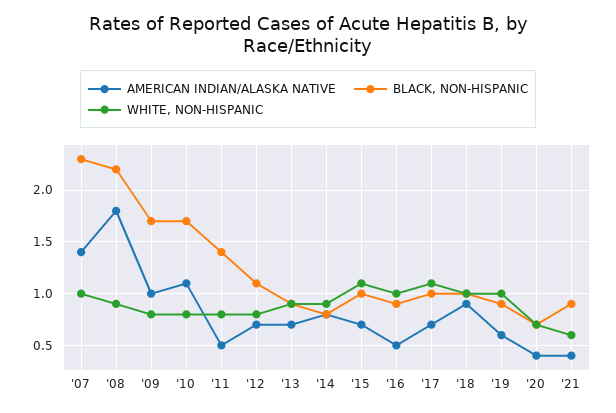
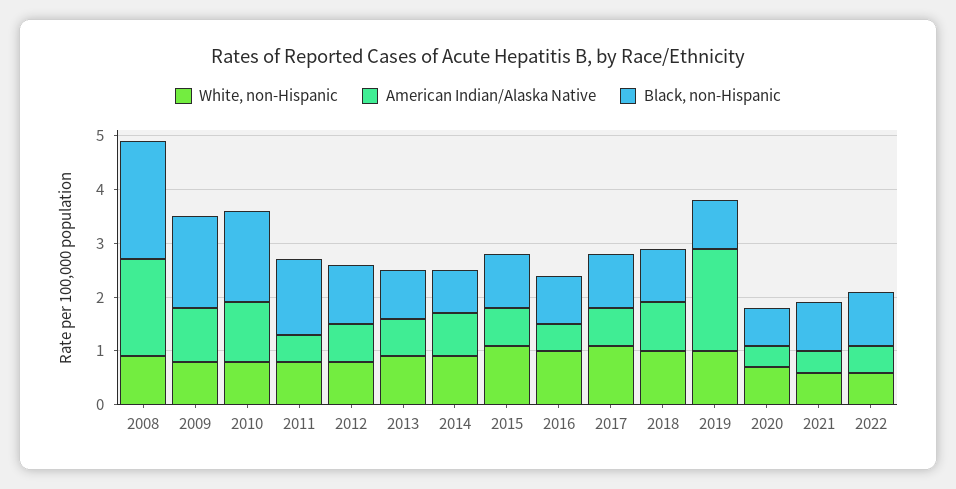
AMERICAN INDIAN/ALASKA NATIVE, '07: 1.4 -> none
BLACK, NON-HISPANIC, '07: 2.3 -> none
WHITE, NON-HISPANIC, '07: 1 -> none
AMERICAN INDIAN/ALASKA NATIVE, '19: 0.6 -> 2
WHITE, NON-HISPANIC, 2022: none -> 0.5
AMERICAN INDIAN/ALASKA NATIVE, 2022: none -> 0.5
BLACK, NON-HISPANIC, 2022: none -> 1

